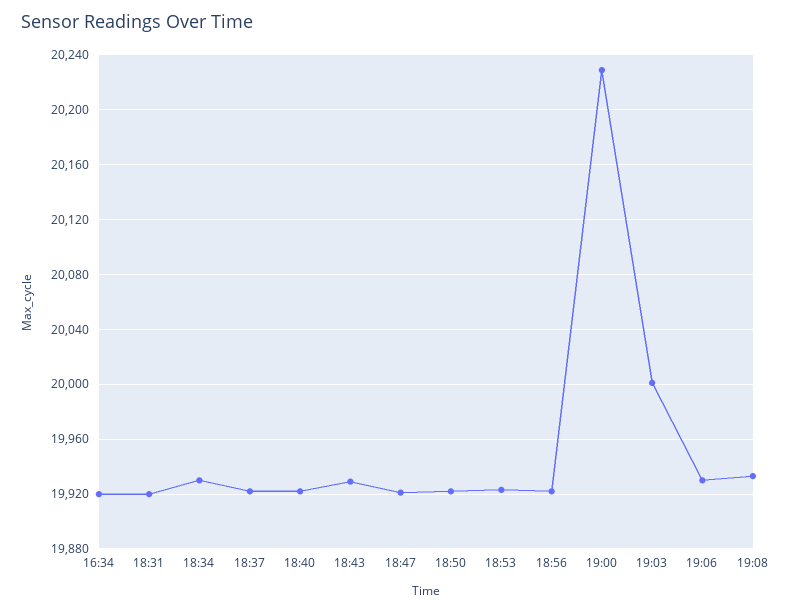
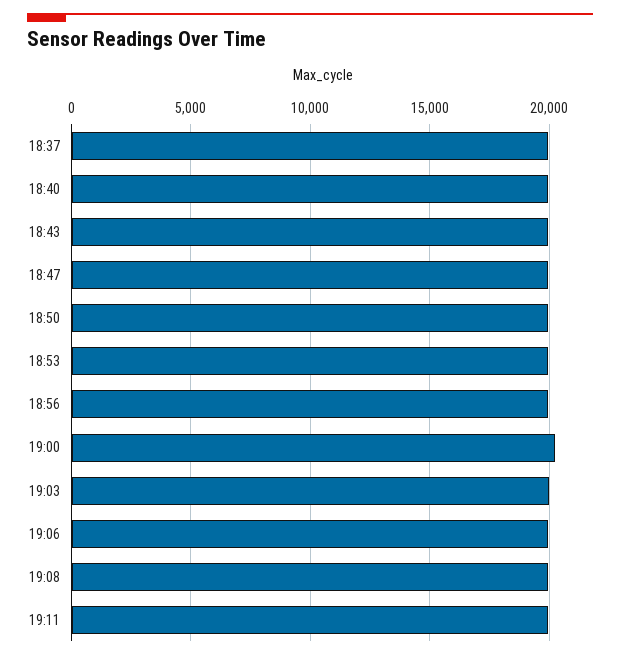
16:34: 19920 -> none
18:31: 19920 -> none
18:34: 19930 -> none
19:11: none -> 20000

